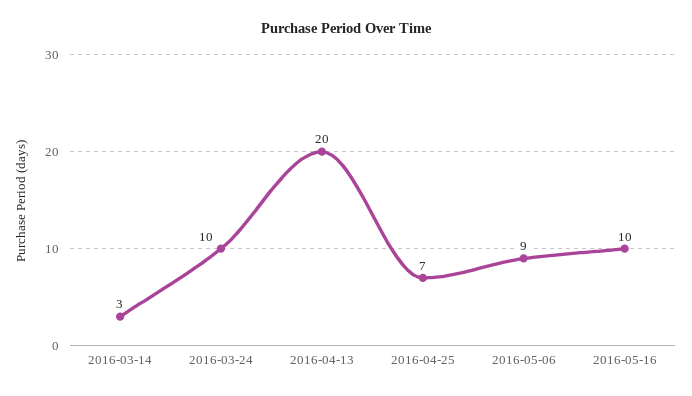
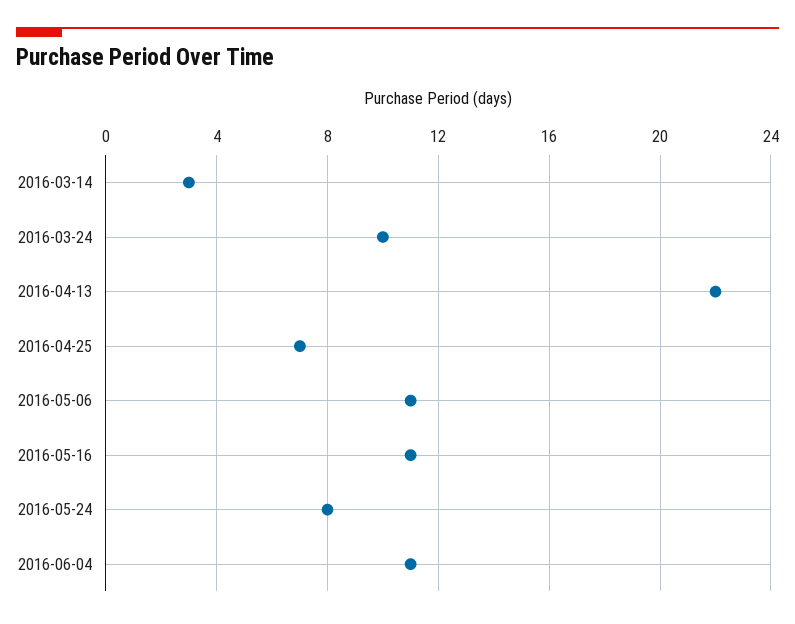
2016-04-13: 20 -> 22
2016-05-06: 9 -> 11
2016-05-16: 10 -> 11
2016-05-24: none -> 8
2016-06-04: none -> 11

